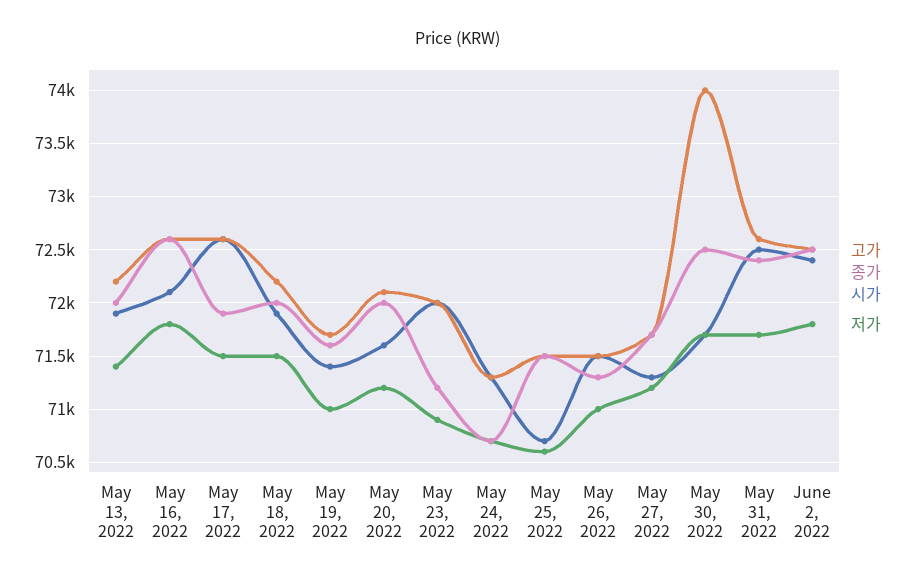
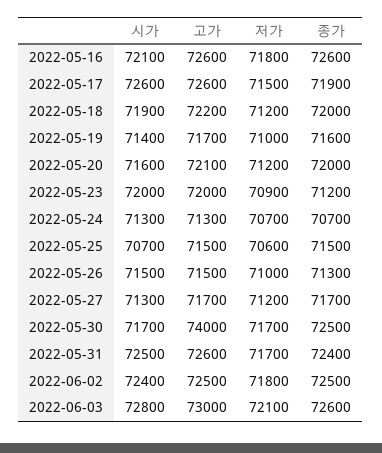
고가, May 13, 2022: 72200 -> none
종가, May 13, 2022: 72000 -> none
시가, May 13, 2022: 71900 -> none
저가, May 13, 2022: 71400 -> none
저가, May 18, 2022: 71500 -> 71200
시가, 2022-06-03: none -> 72800
고가, 2022-06-03: none -> 73000
저가, 2022-06-03: none -> 72100
종가, 2022-06-03: none -> 72600

